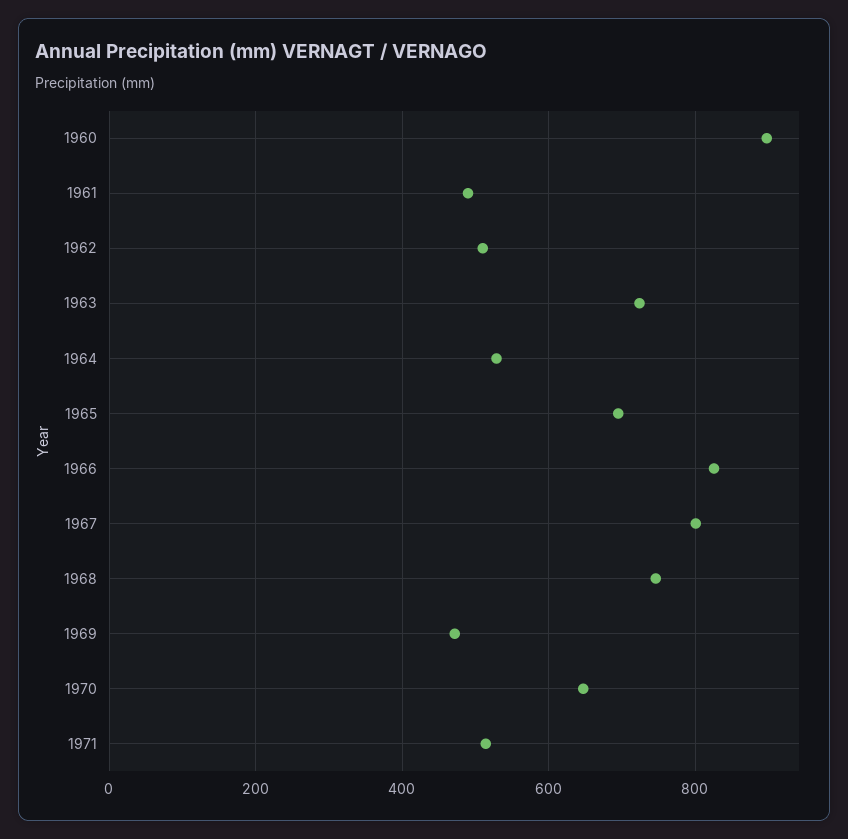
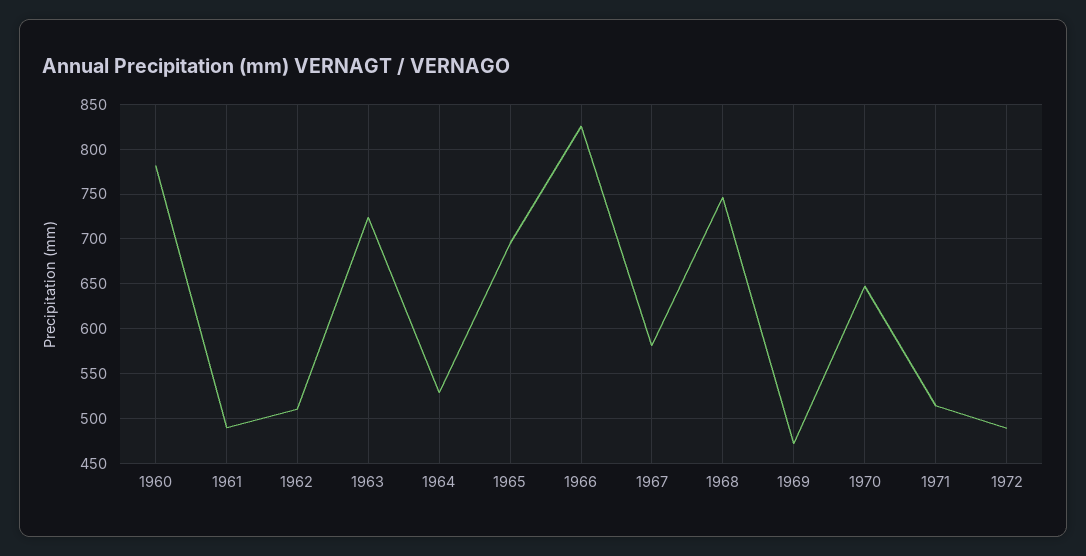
1960: 900 -> 780
1967: 800 -> 580
1972: none -> 490

